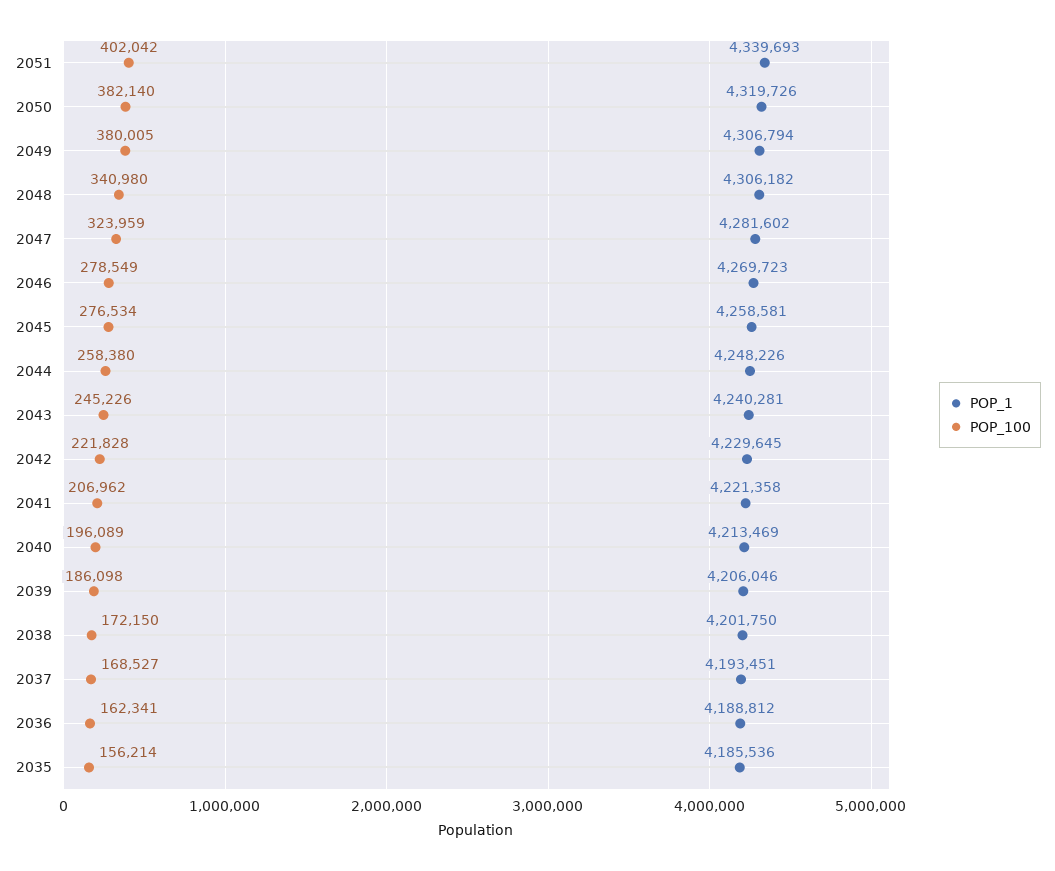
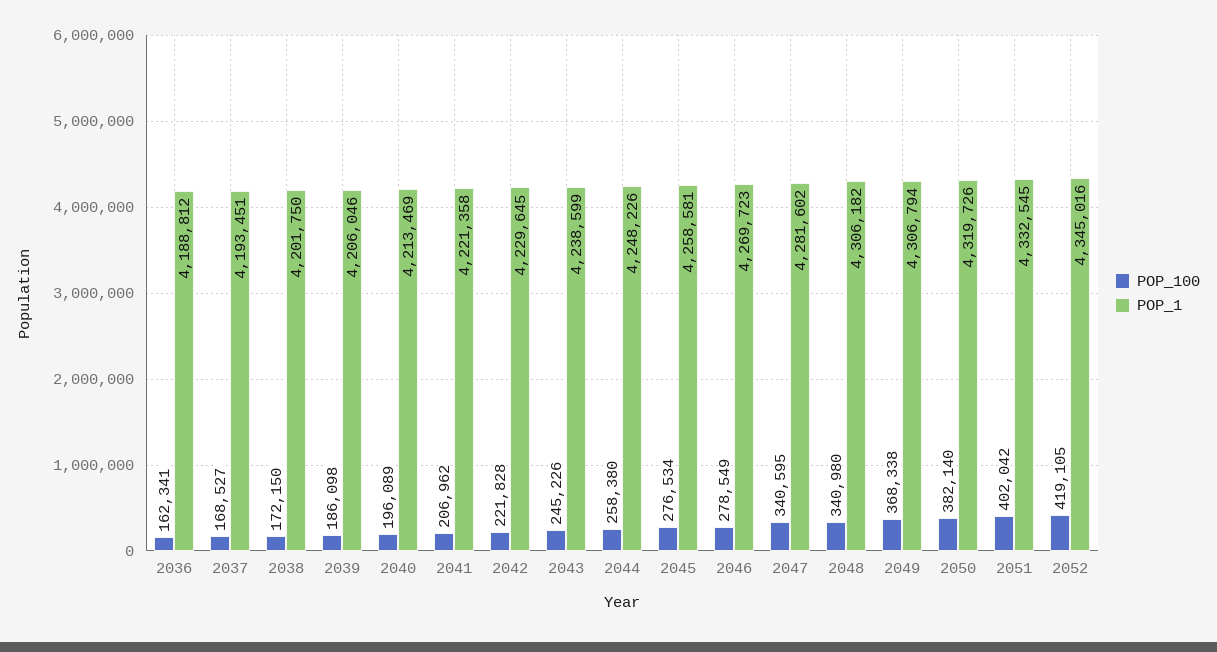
POP_1, 2051: 4339693 -> 4332545
POP_100, 2049: 380005 -> 368338
POP_100, 2047: 323959 -> 340595
POP_1, 2043: 4240281 -> 4238599
POP_1, 2035: 4185536 -> none
POP_100, 2035: 156214 -> none
POP_100, 2052: none -> 419105
POP_1, 2052: none -> 4345016

